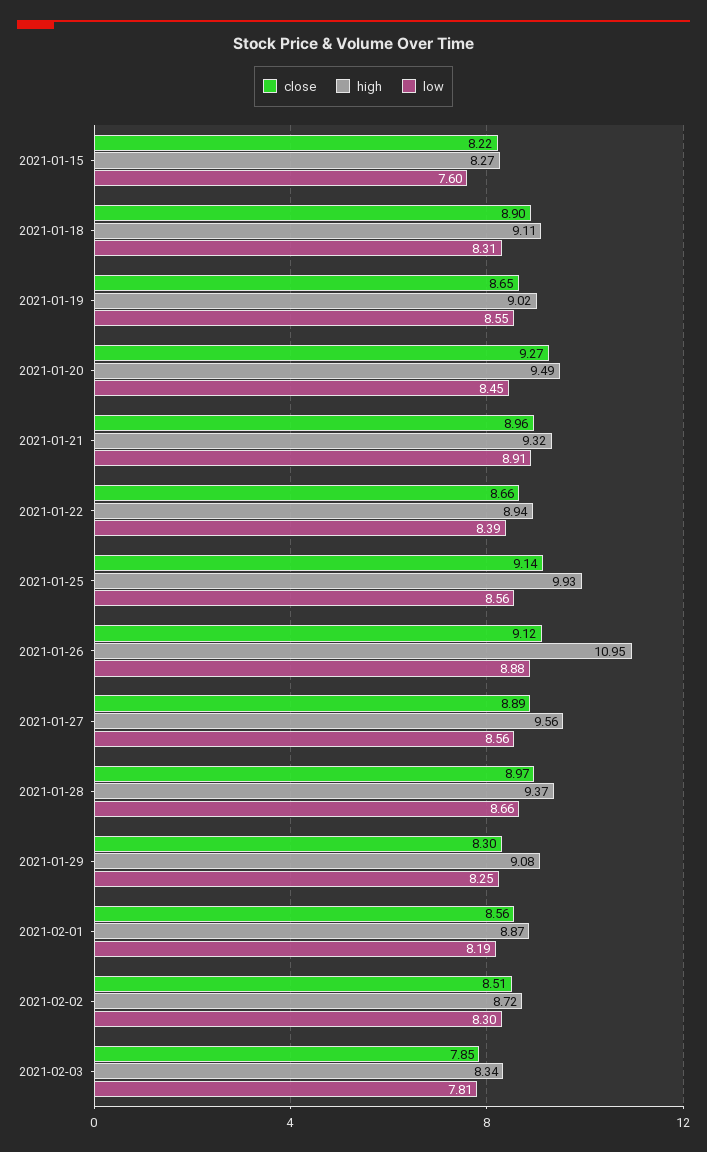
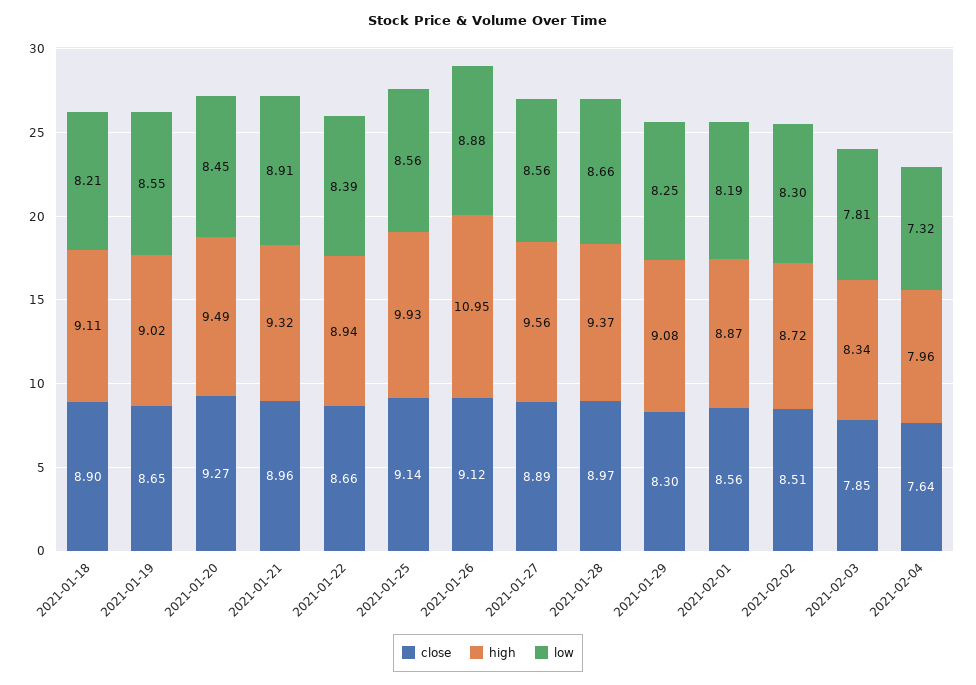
close, 2021-01-15: 8.22 -> none
high, 2021-01-15: 8.27 -> none
low, 2021-01-15: 7.6 -> none
low, 2021-01-18: 8.31 -> 8.21
close, 2021-02-04: none -> 7.64
high, 2021-02-04: none -> 7.96
low, 2021-02-04: none -> 7.32

